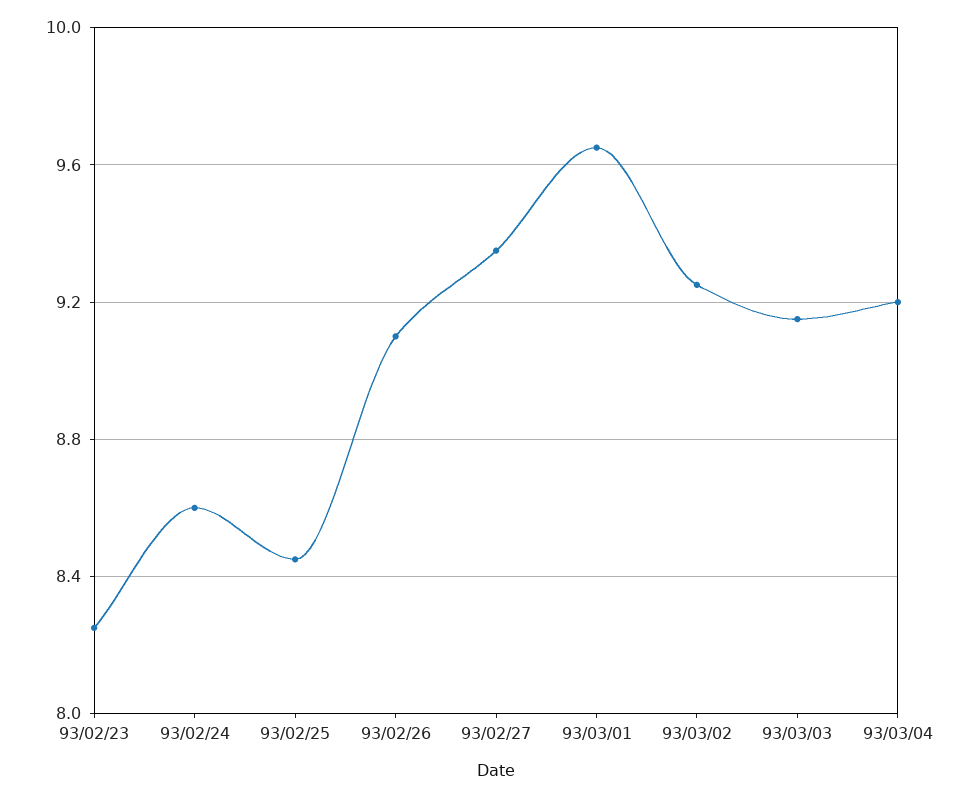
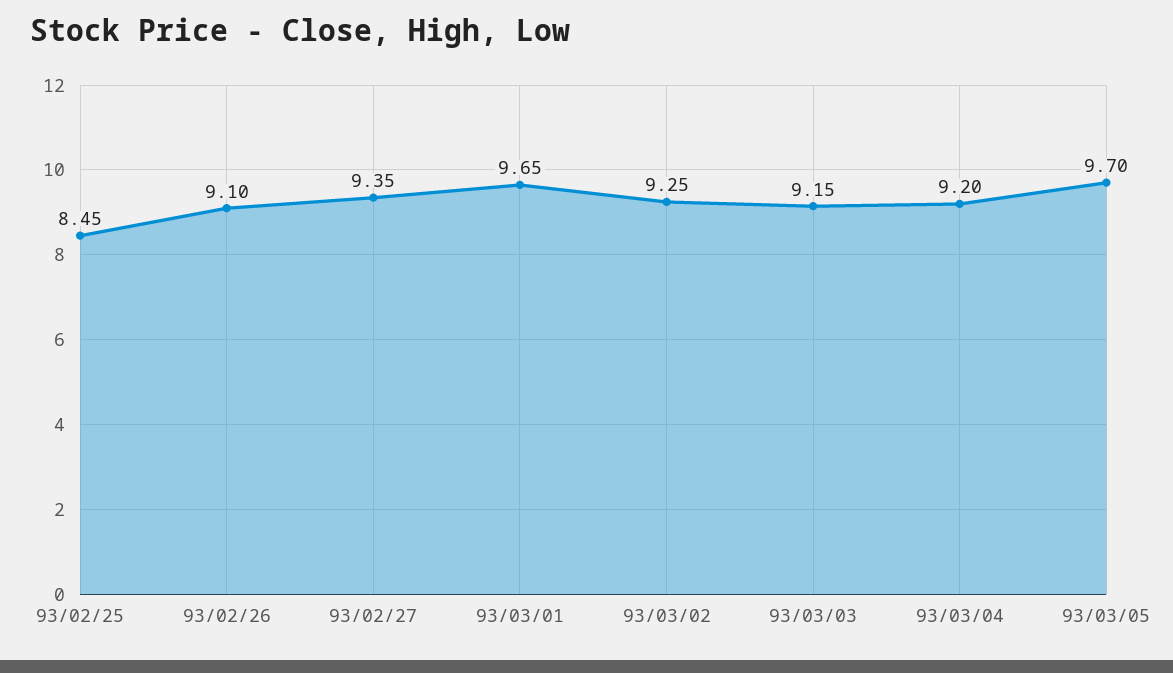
93/02/23: 8.25 -> none
93/02/24: 8.6 -> none
93/03/05: none -> 9.7

